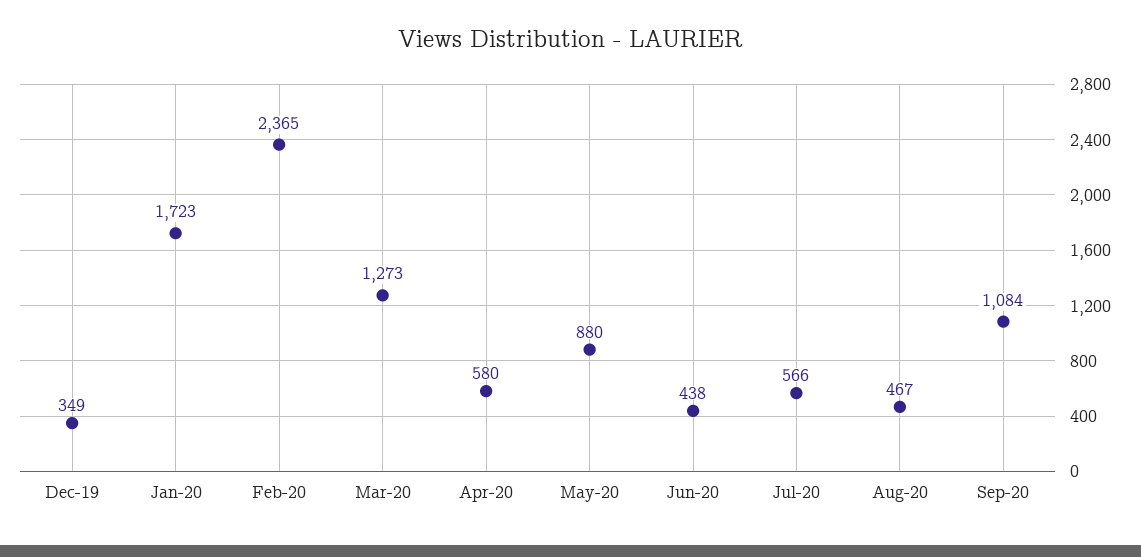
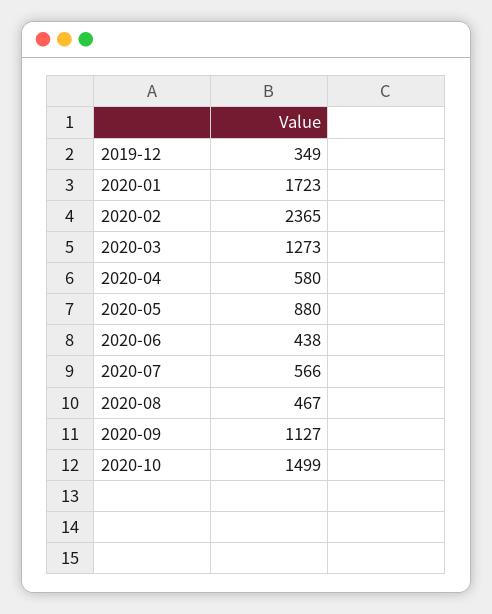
Sep-20: 1084 -> 1127
2020-10: none -> 1499

